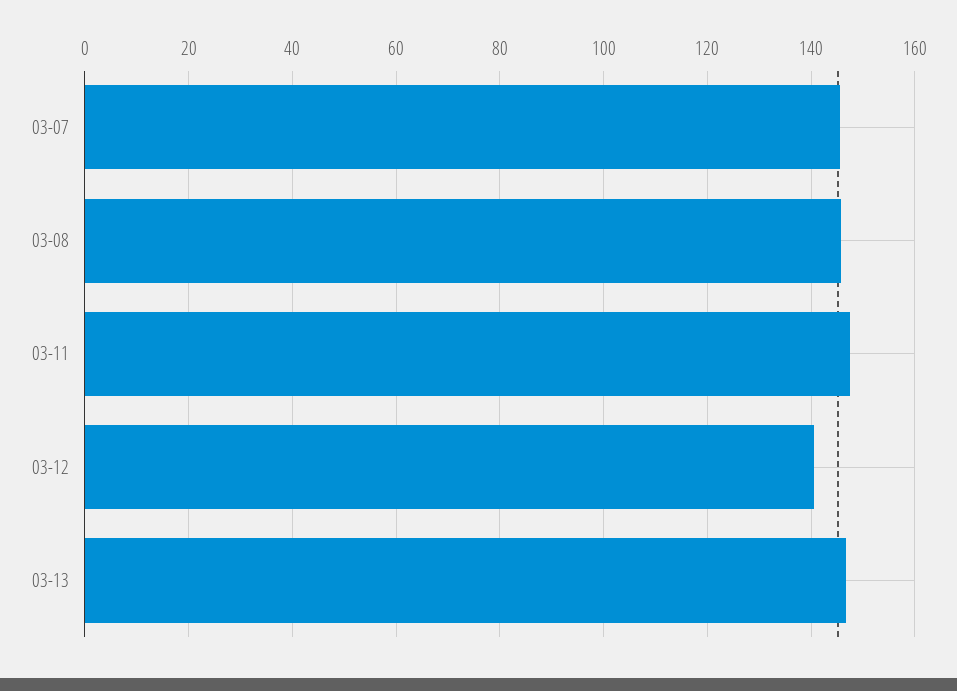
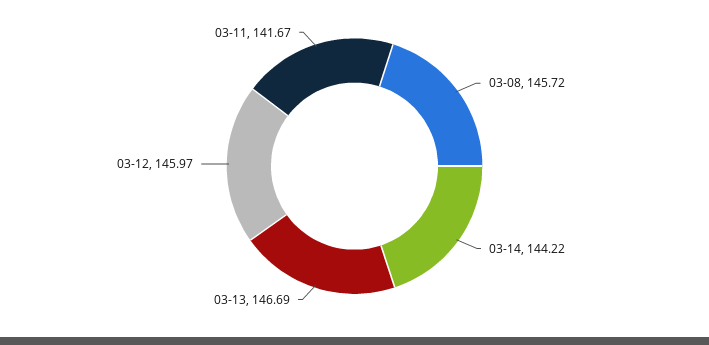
03-07: 146 -> none
03-11: 148 -> 141.67
03-12: 140 -> 145.97
03-14: none -> 144.22

